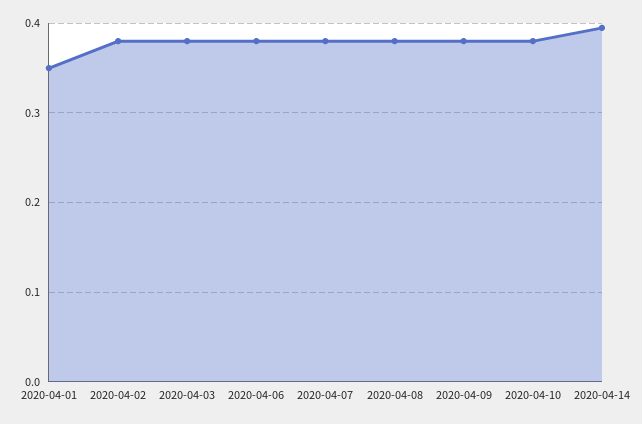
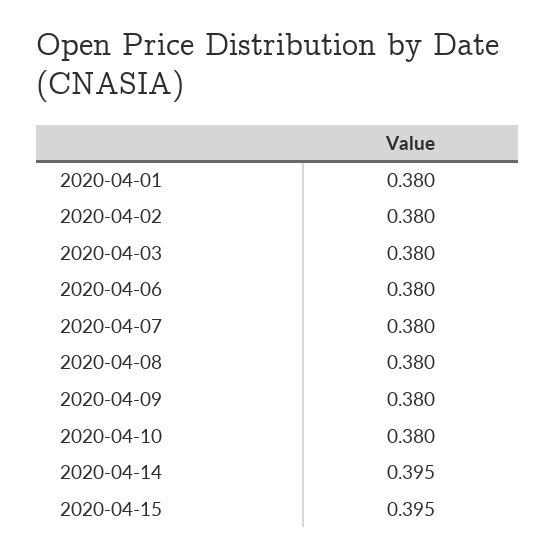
2020-04-01: 0.35 -> 0.38
2020-04-15: none -> 0.395

